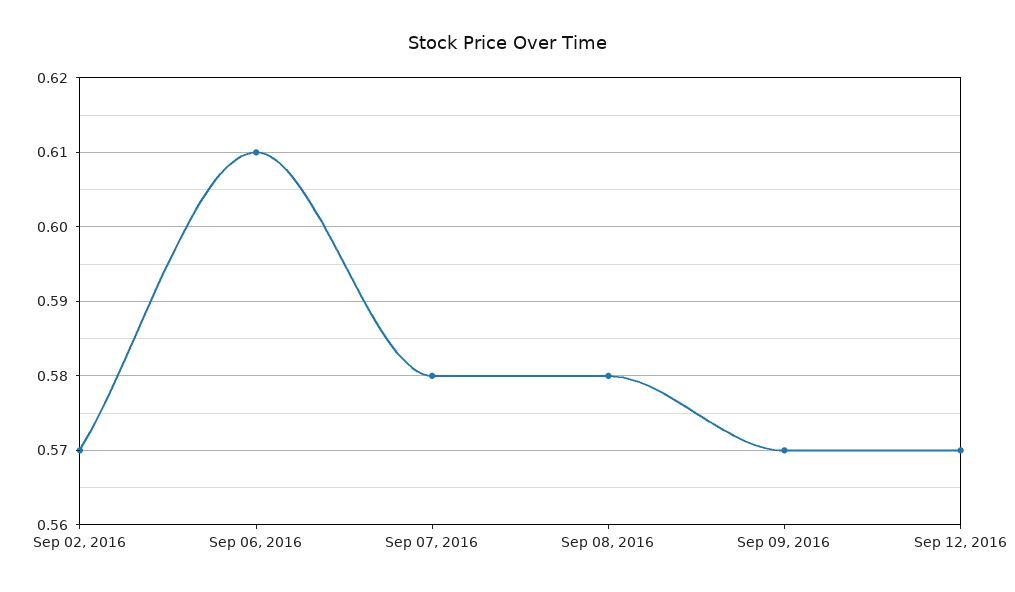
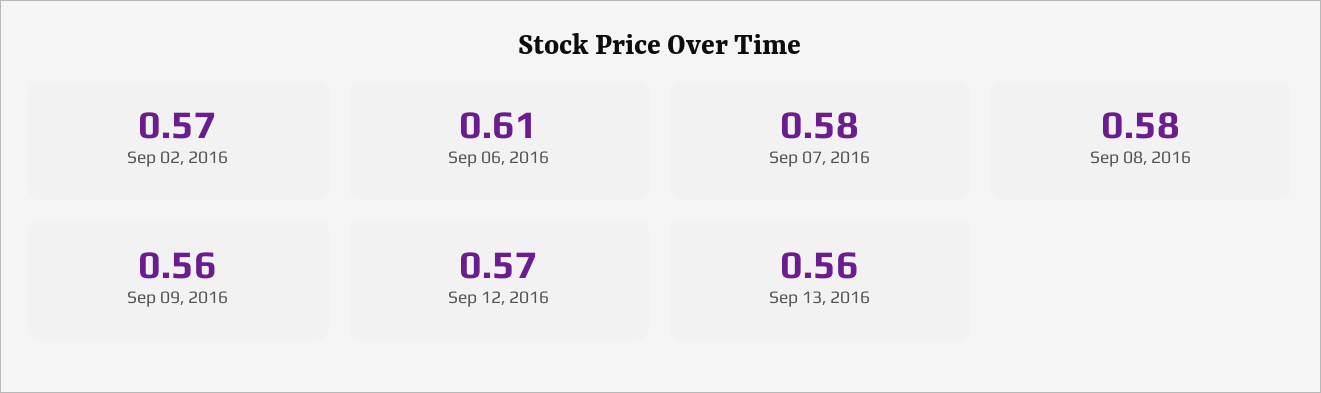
Sep 09, 2016: 0.57 -> 0.56
Sep 13, 2016: none -> 0.56

